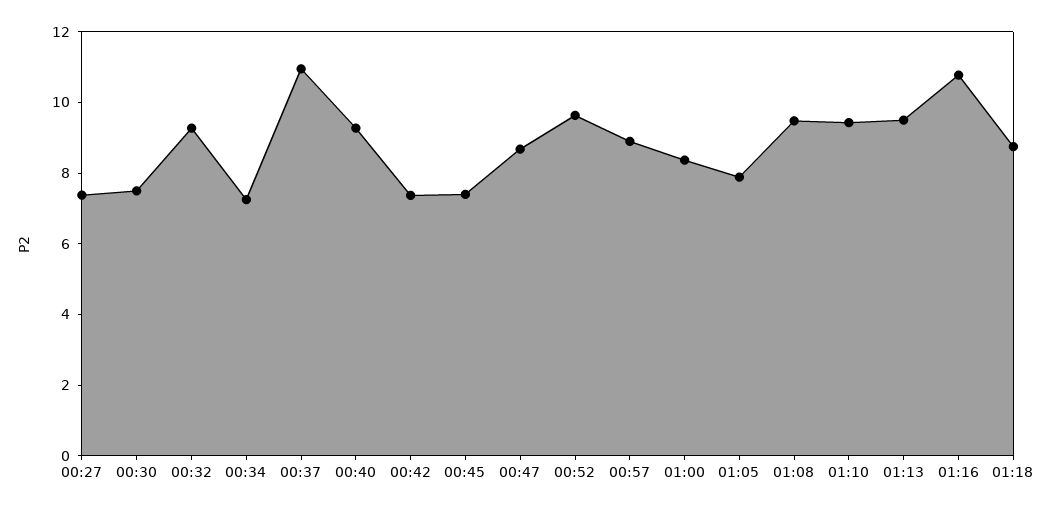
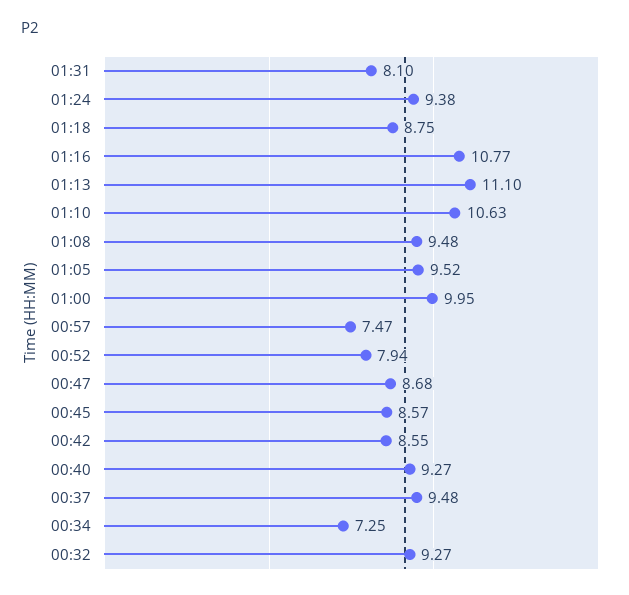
00:27: 7.5 -> none
00:30: 7.5 -> none
00:37: 11 -> 9.48
00:42: 7.5 -> 8.55
00:45: 7.5 -> 8.57
00:52: 9.5 -> 7.94
00:57: 9 -> 7.47
01:00: 8.5 -> 9.95
01:05: 8 -> 9.52
01:10: 9.5 -> 10.63
01:13: 9.5 -> 11.1
01:31: none -> 8.1
01:24: none -> 9.38

